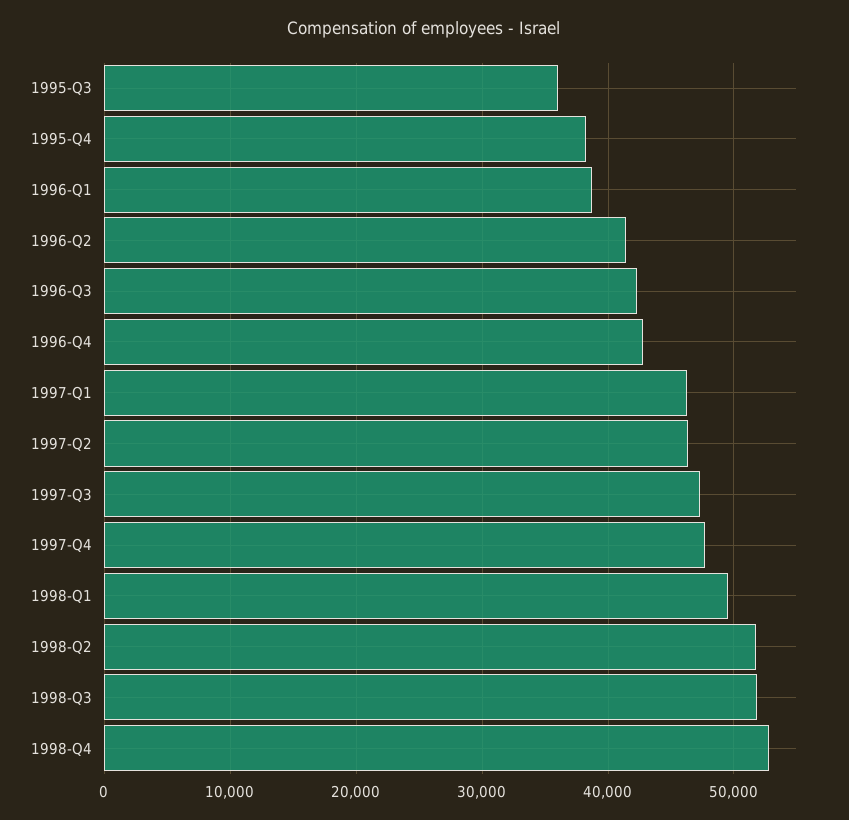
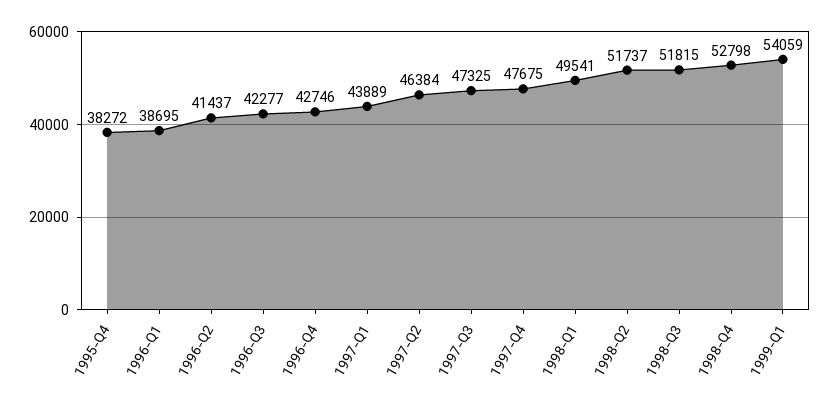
1995-Q3: 36000 -> none
1997-Q1: 46000 -> 43889
1999-Q1: none -> 54059

